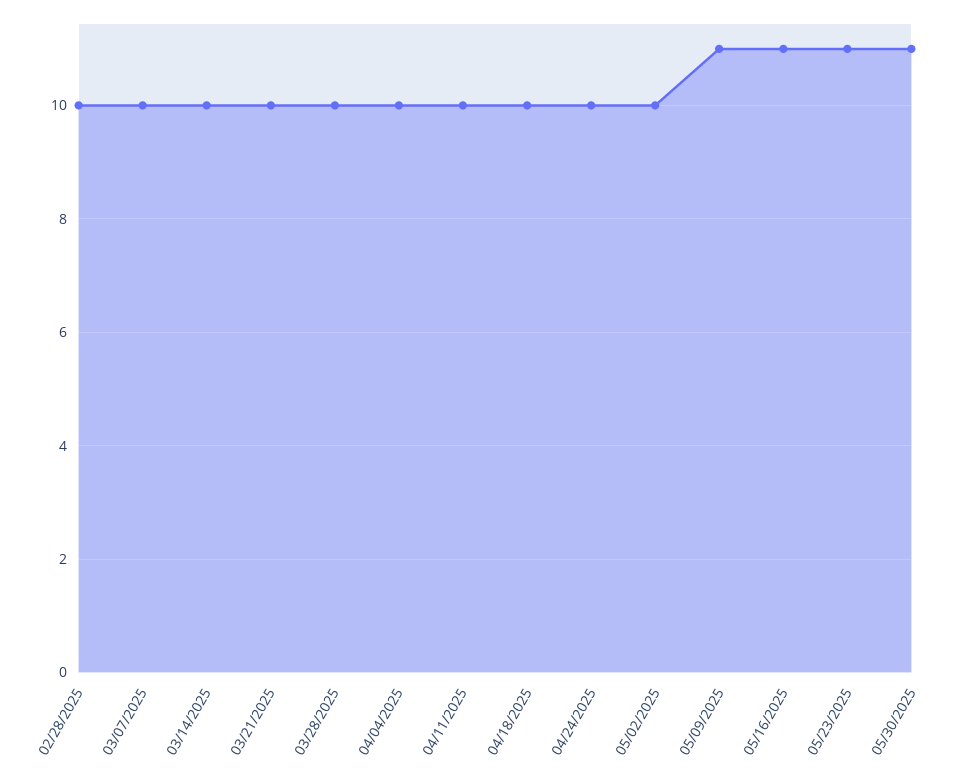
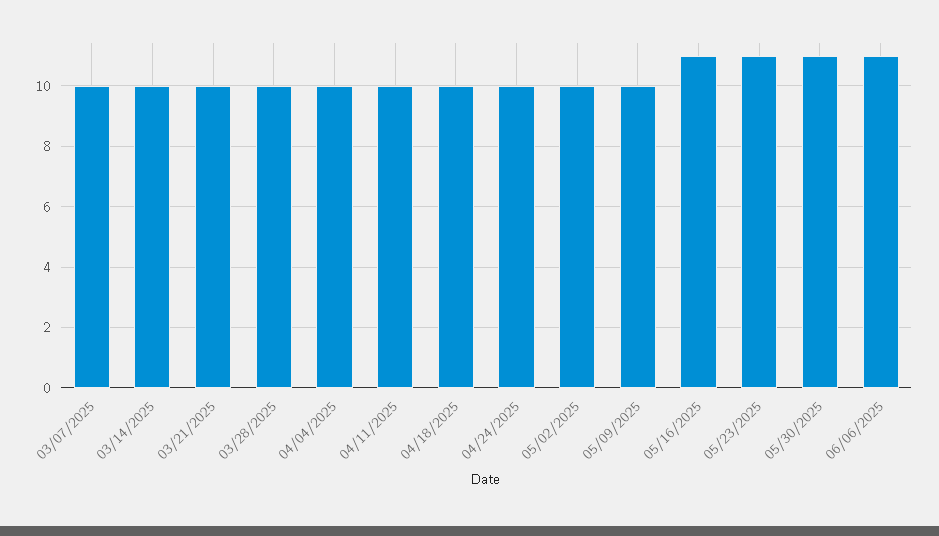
02/28/2025: 10 -> none
05/09/2025: 11 -> 10
06/06/2025: none -> 11

